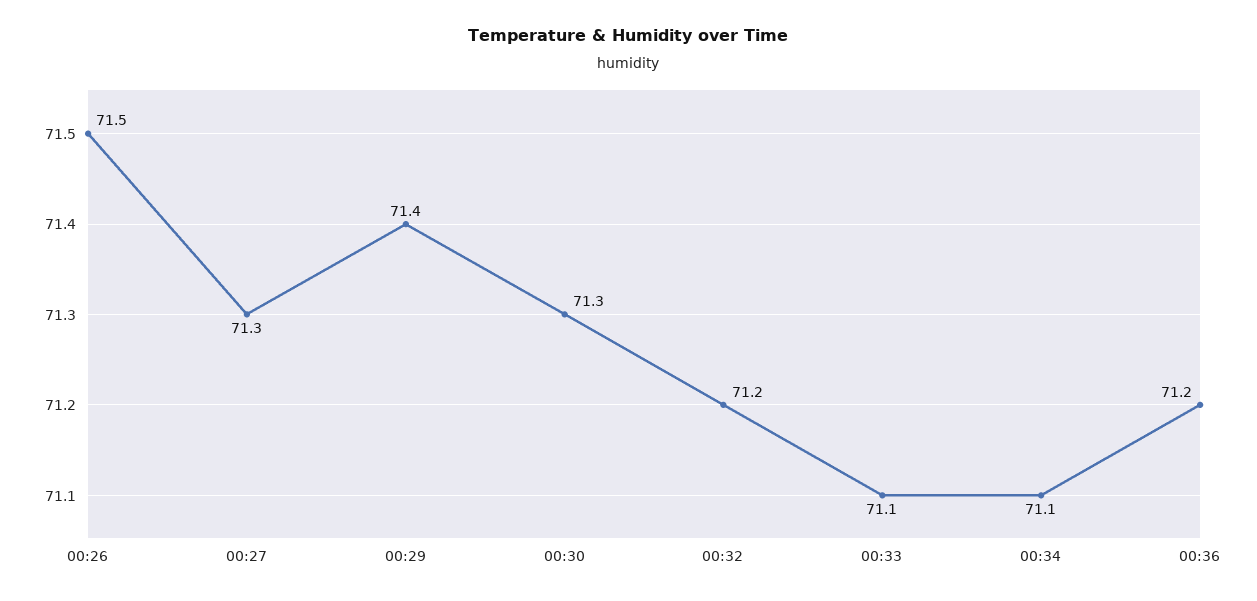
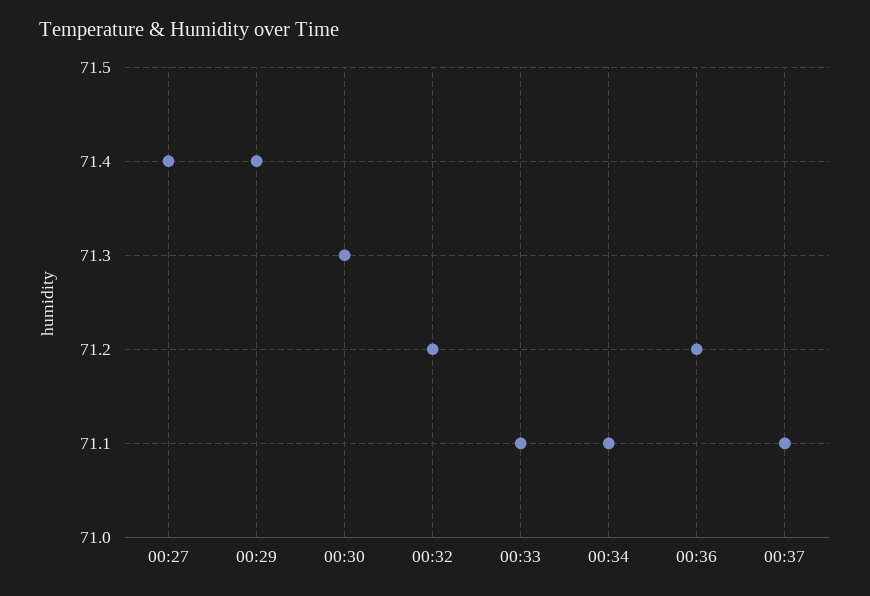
00:26: 71.5 -> none
00:27: 71.3 -> 71.4
00:37: none -> 71.1

